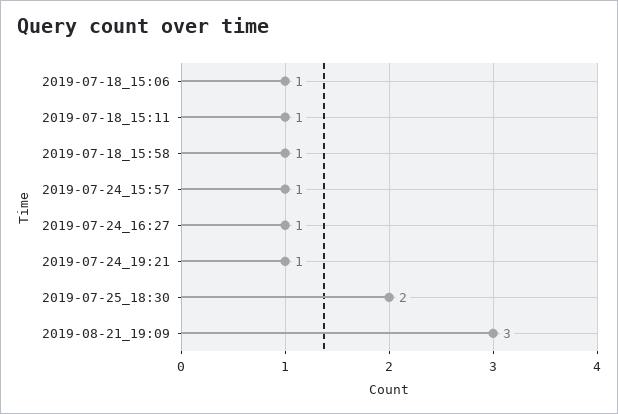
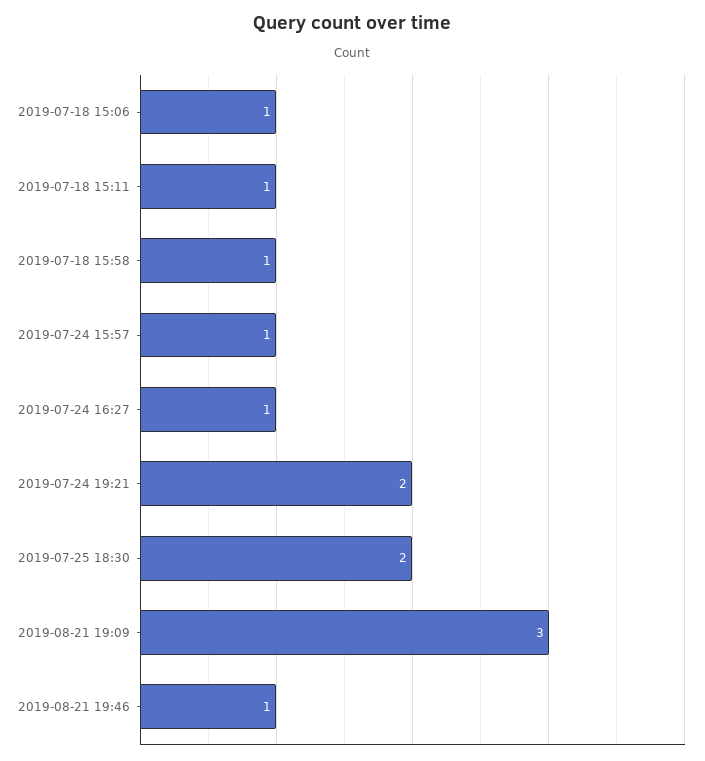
2019-07-24_19:21: 1 -> 2
2019-08-21 19:46: none -> 1

